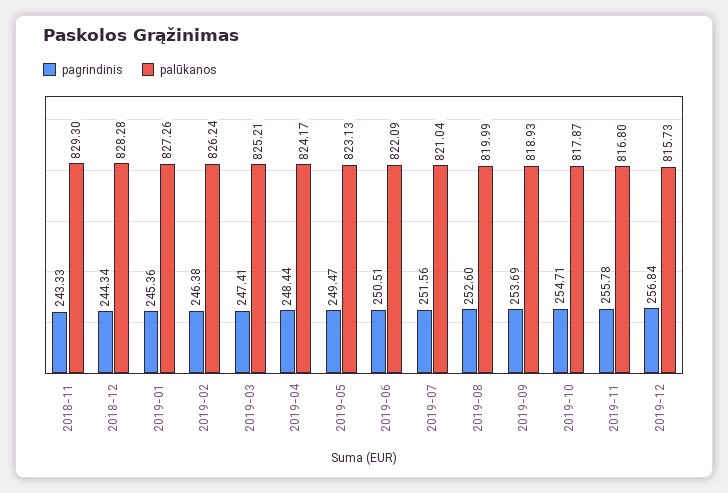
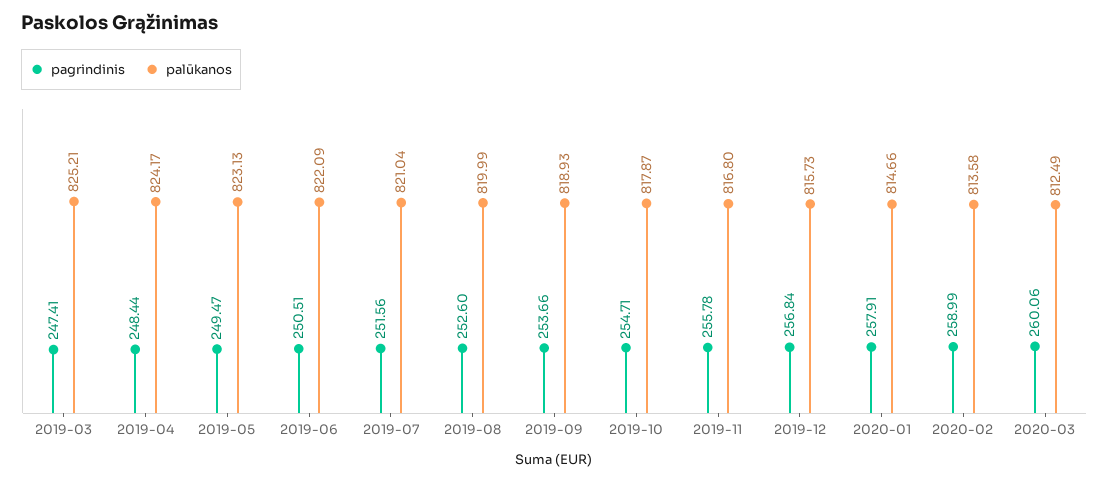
pagrindinis, 2018-11: 243.33 -> none
palūkanos, 2018-11: 829.3 -> none
pagrindinis, 2018-12: 244.34 -> none
palūkanos, 2018-12: 828.28 -> none
pagrindinis, 2019-01: 245.36 -> none
palūkanos, 2019-01: 827.26 -> none
pagrindinis, 2019-02: 246.38 -> none
palūkanos, 2019-02: 826.24 -> none
pagrindinis, 2019-09: 253.69 -> 253.66
pagrindinis, 2020-01: none -> 257.91
palūkanos, 2020-01: none -> 814.66
pagrindinis, 2020-02: none -> 258.99
palūkanos, 2020-02: none -> 813.58
pagrindinis, 2020-03: none -> 260.06
palūkanos, 2020-03: none -> 812.49

